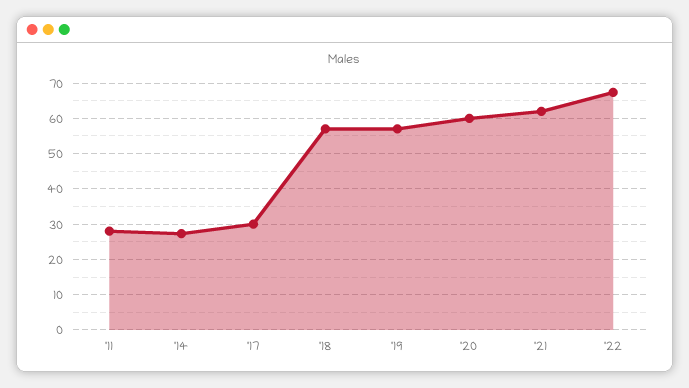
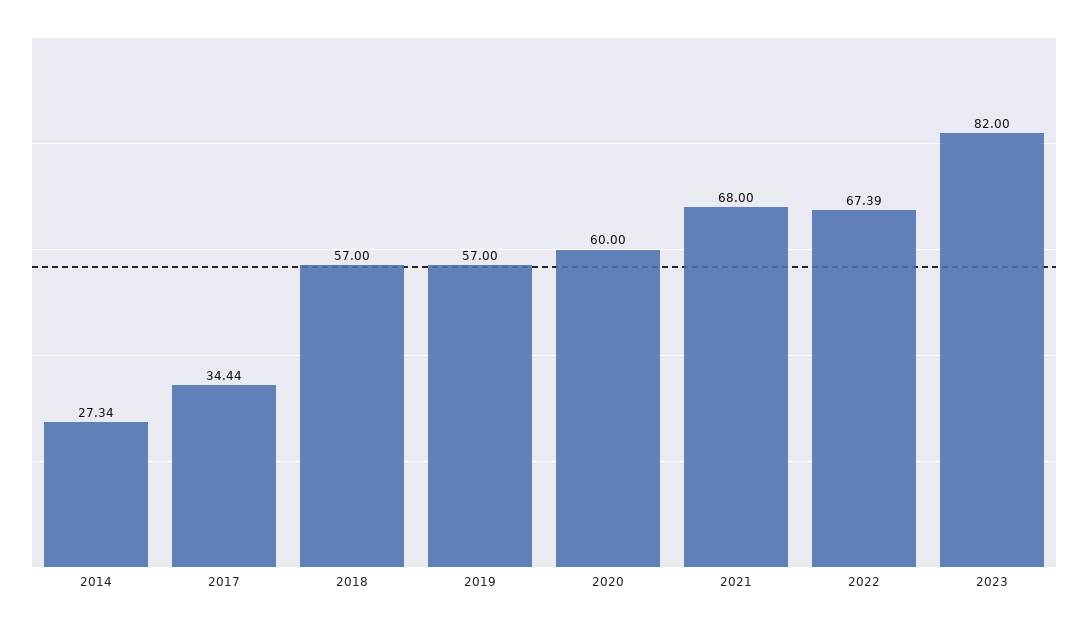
'11: 28 -> none
'17: 30 -> 34.44
'21: 62 -> 68
2023: none -> 82

